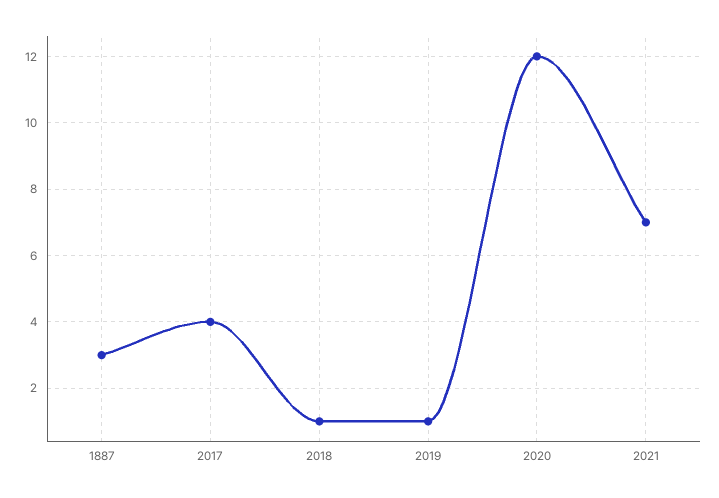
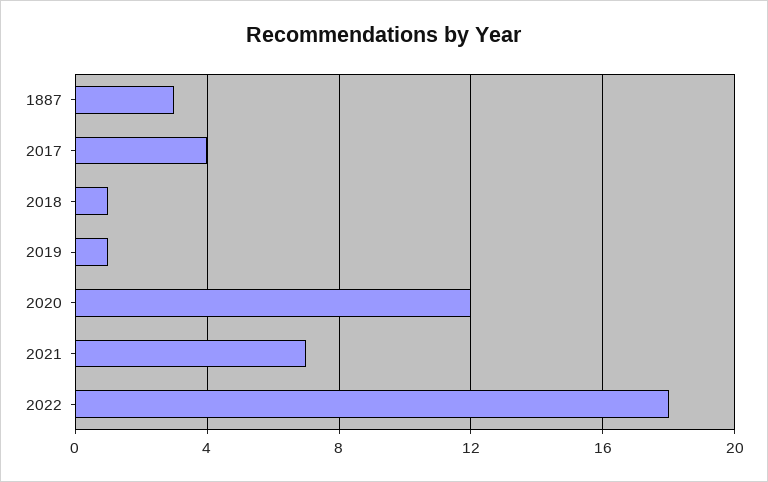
2022: none -> 18

